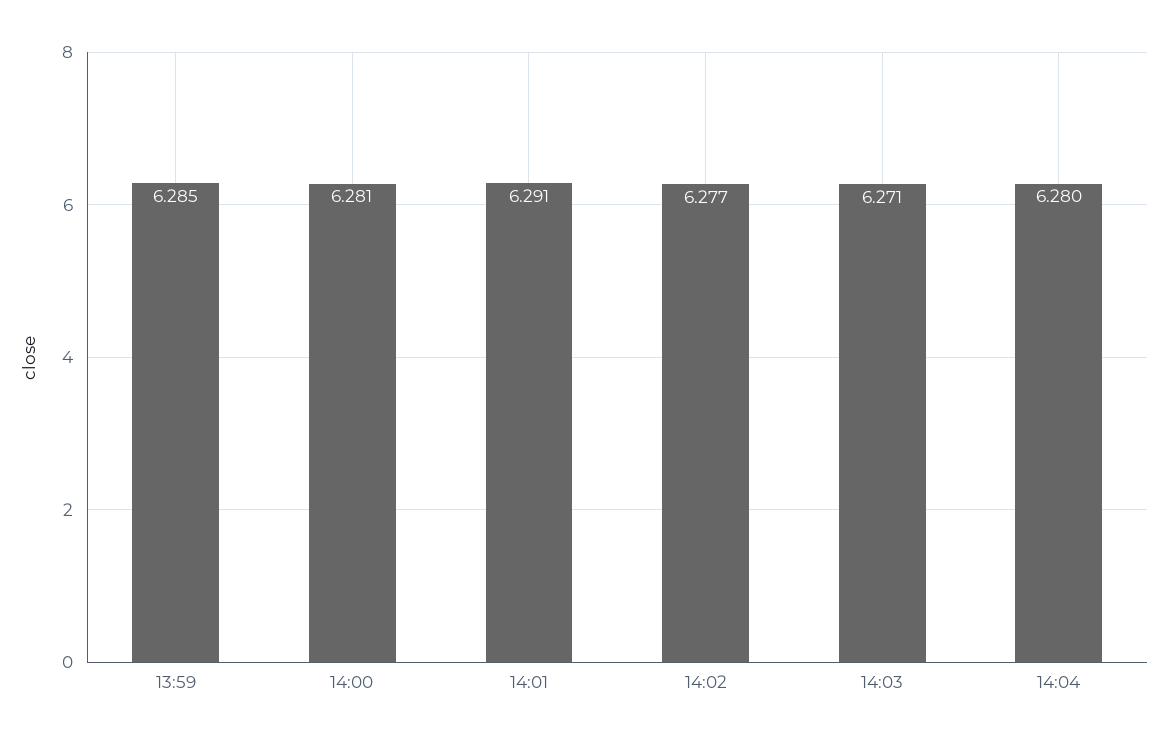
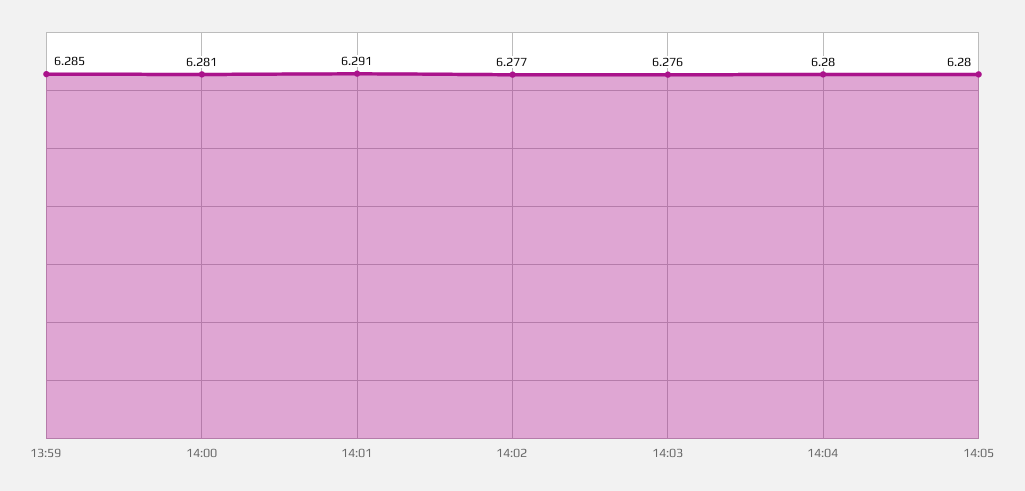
14:03: 6.271 -> 6.276
14:05: none -> 6.28

